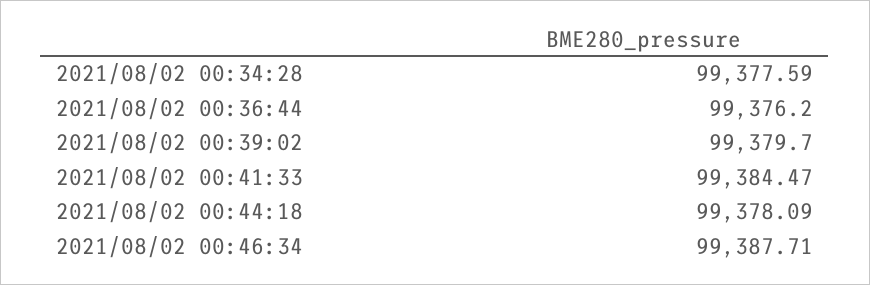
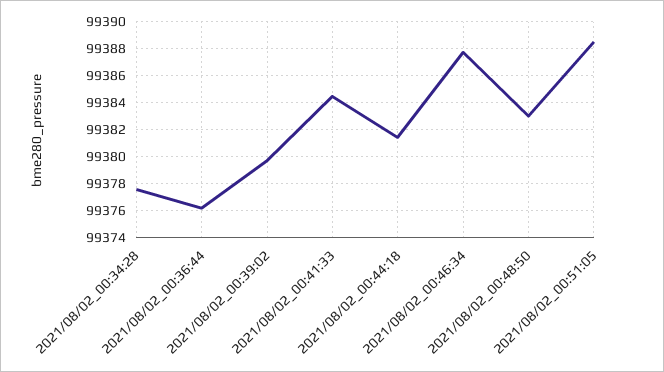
2021/08/02 00:44:18: 99378.09 -> 99381.5
2021/08/02_00:48:50: none -> 99383
2021/08/02_00:51:05: none -> 99388.5

